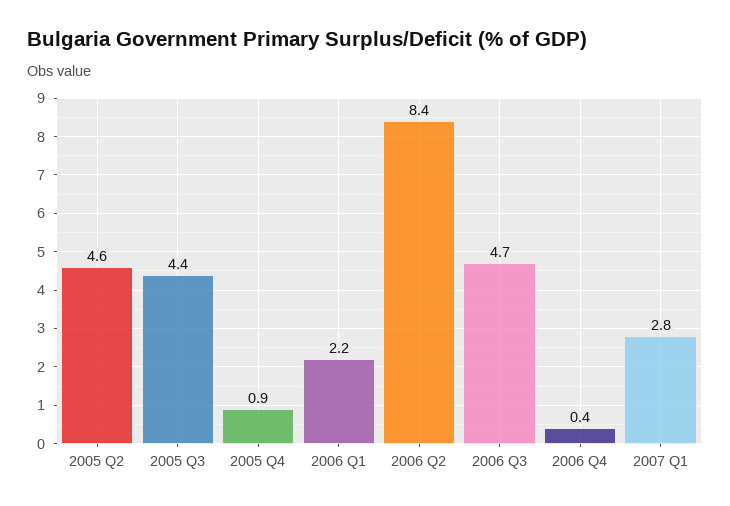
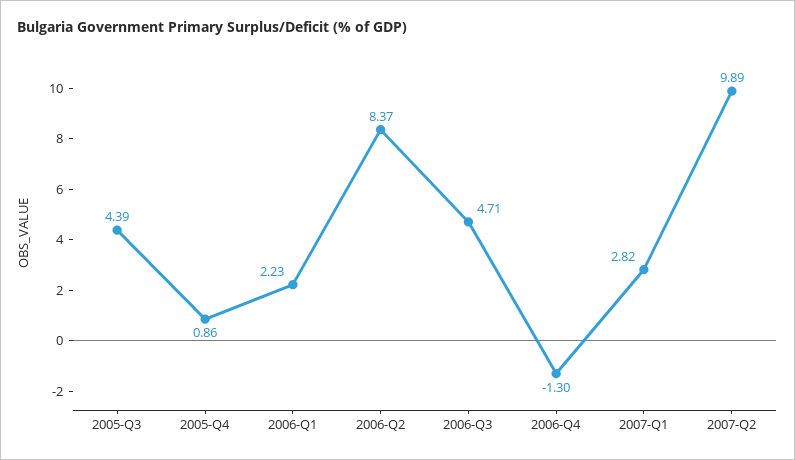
2005 Q2: 4.6 -> none
2006 Q4: 0.4 -> -1.3
2007-Q2: none -> 9.89

